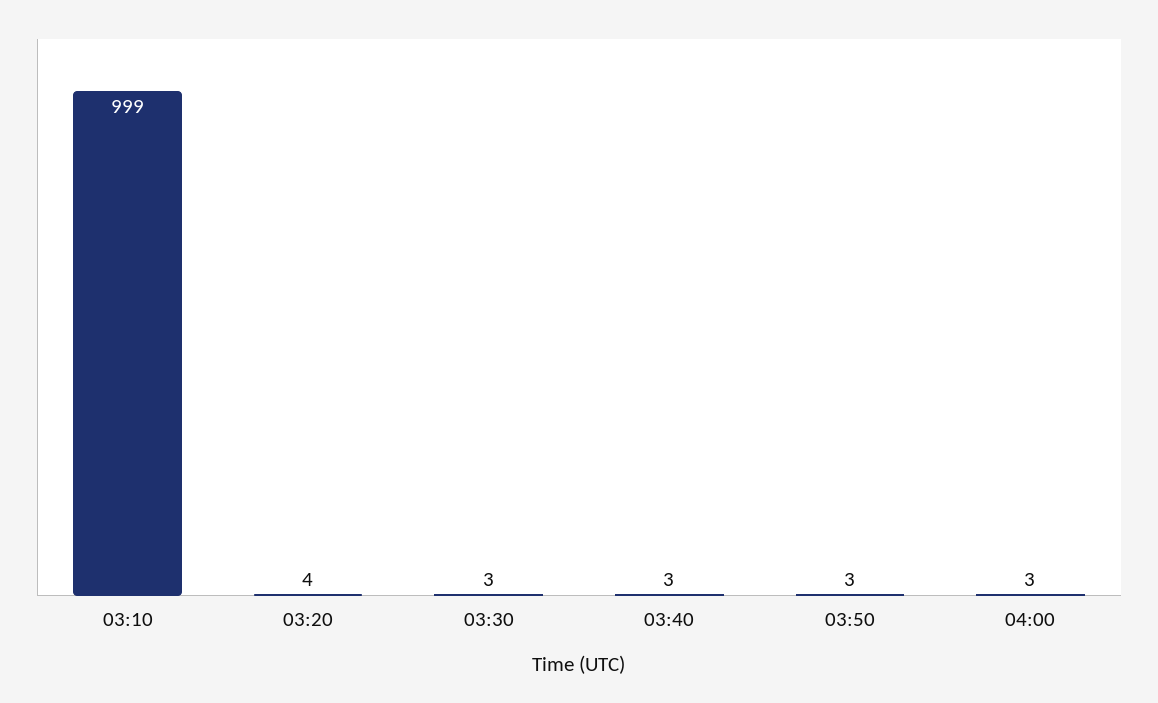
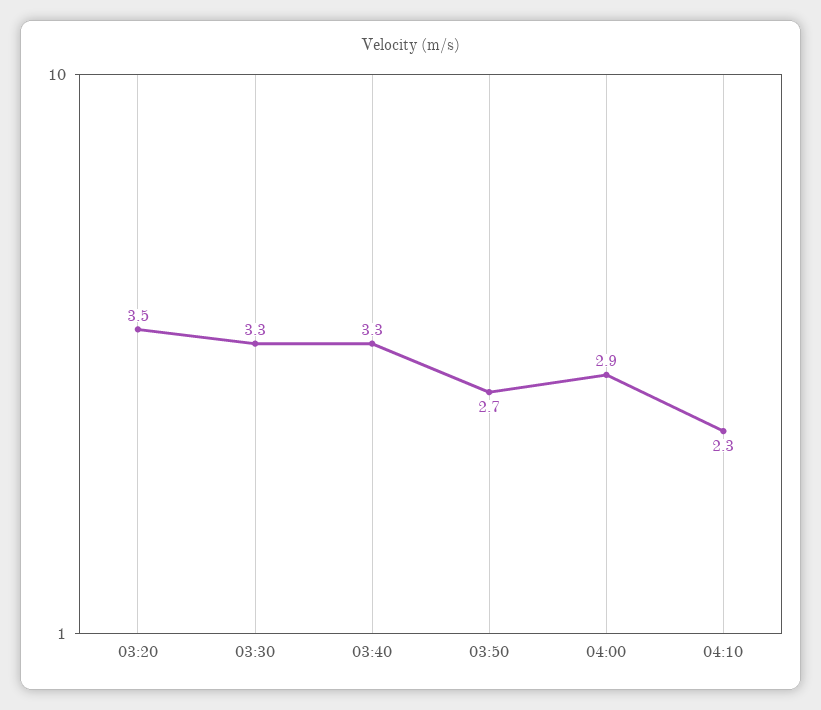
03:10: 999 -> none
04:10: none -> 2.3

